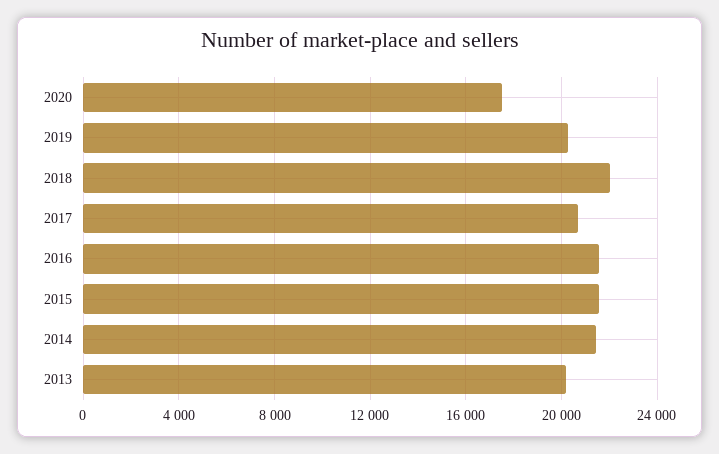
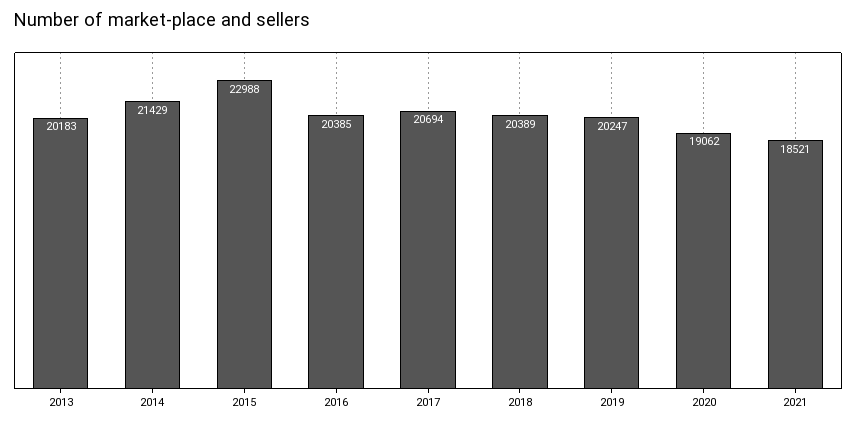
2020: 17500 -> 19062
2018: 22000 -> 20389
2016: 21500 -> 20385
2015: 21500 -> 22988
2021: none -> 18521

